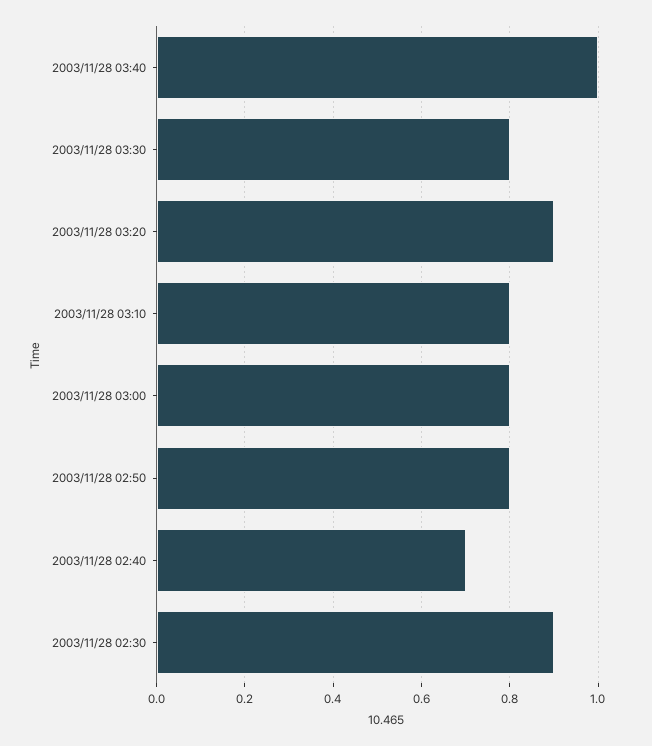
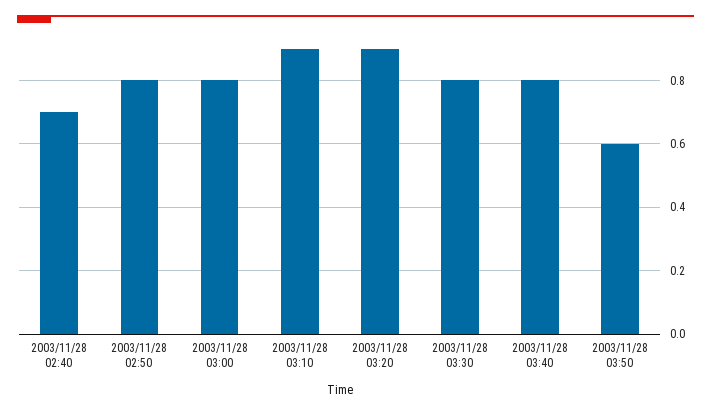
2003/11/28 03:40: 1 -> 0.8
2003/11/28 03:10: 0.8 -> 0.9
2003/11/28 02:30: 0.9 -> none
2003/11/28 03:50: none -> 0.6

